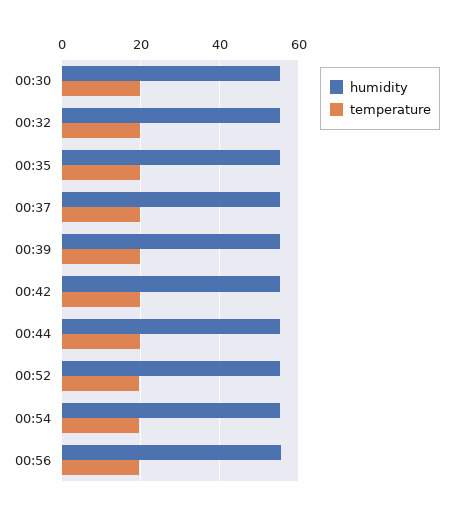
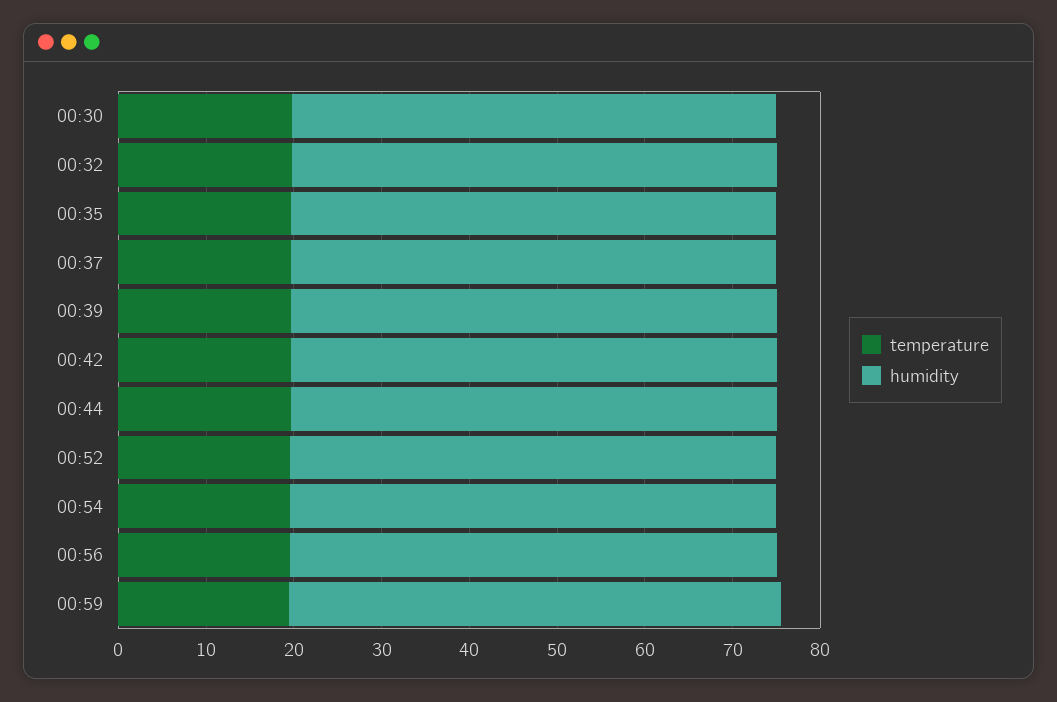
temperature, 00:59: none -> 20
humidity, 00:59: none -> 56

